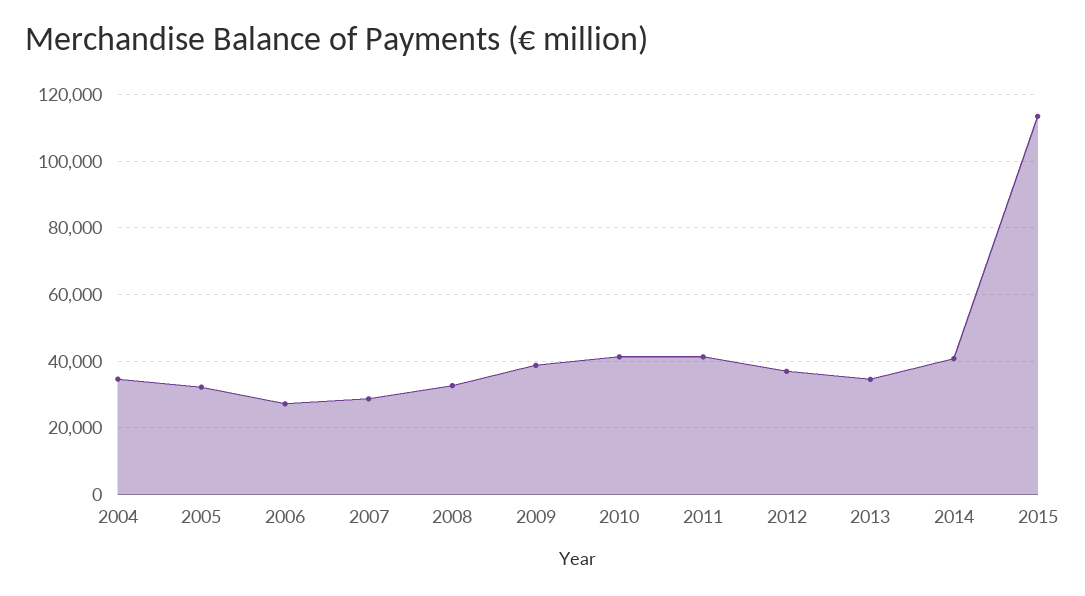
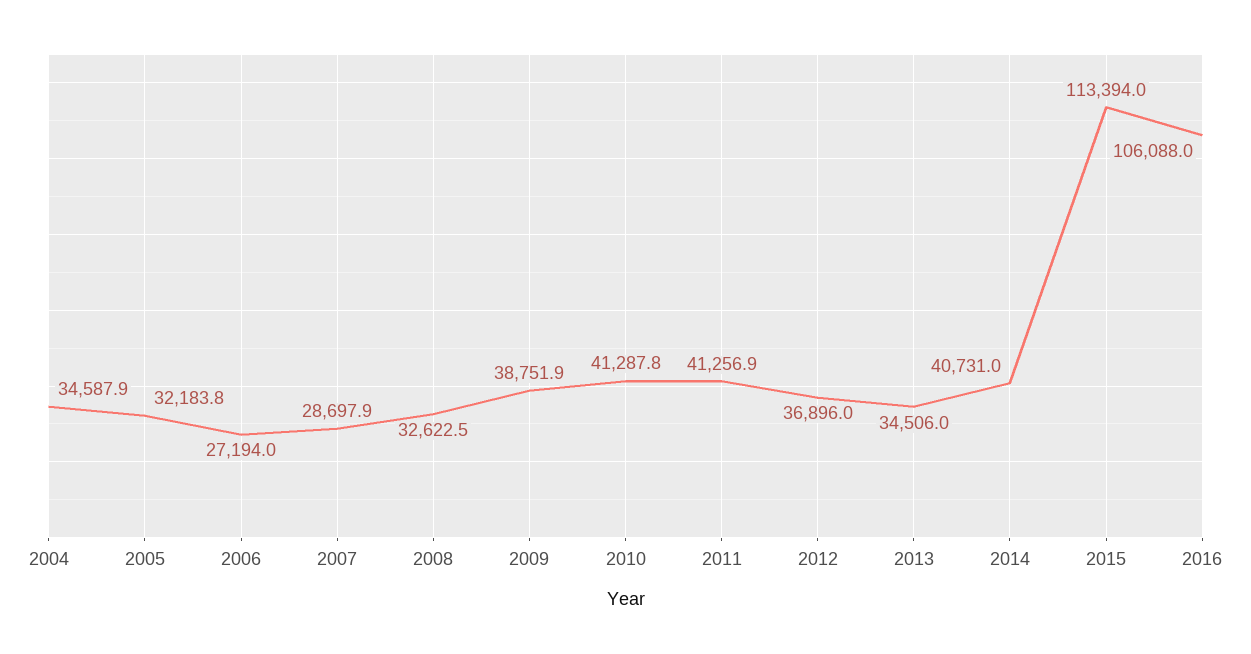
2016: none -> 106088

